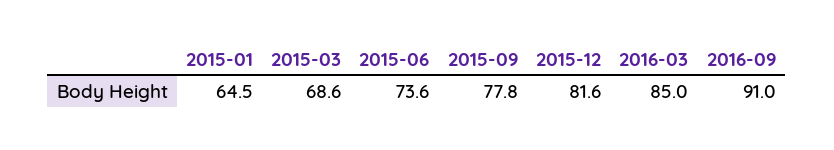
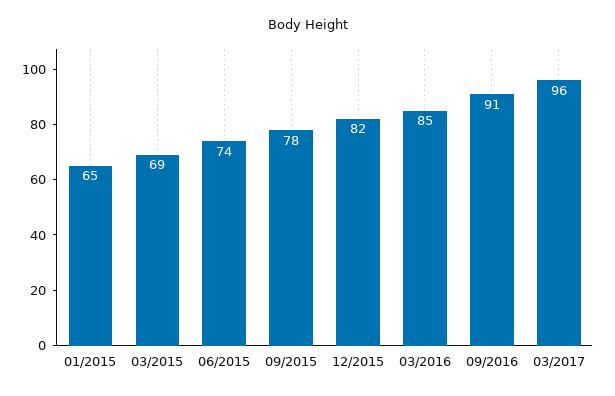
03/2017: none -> 96

